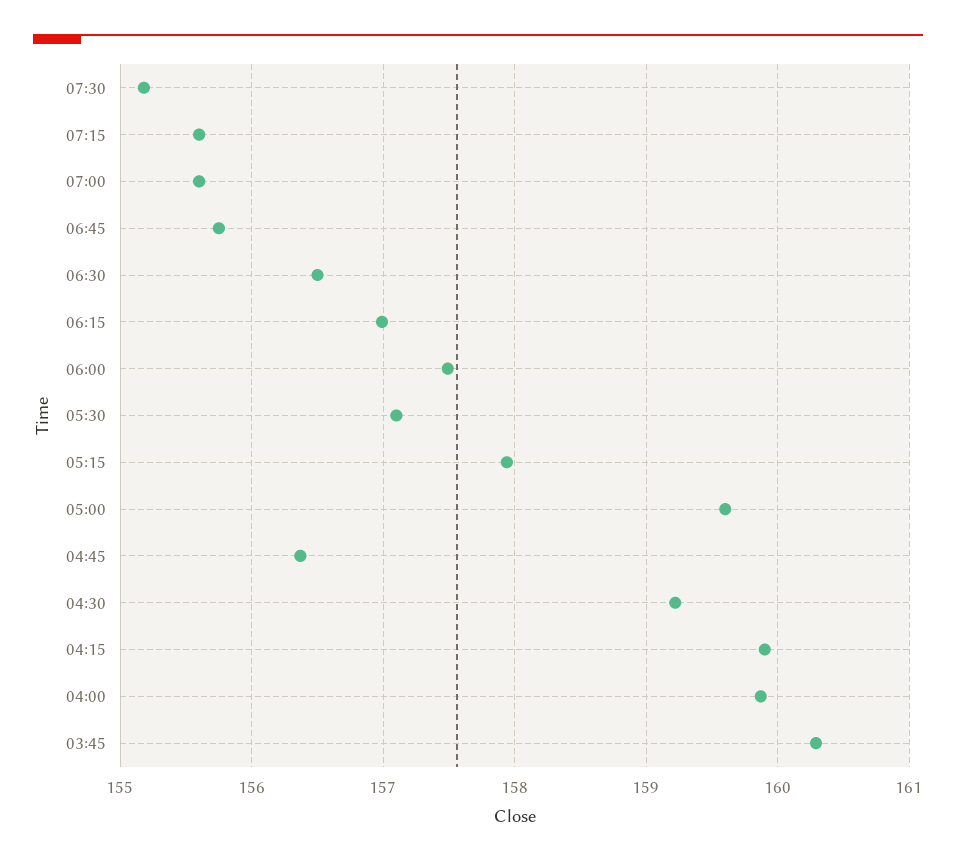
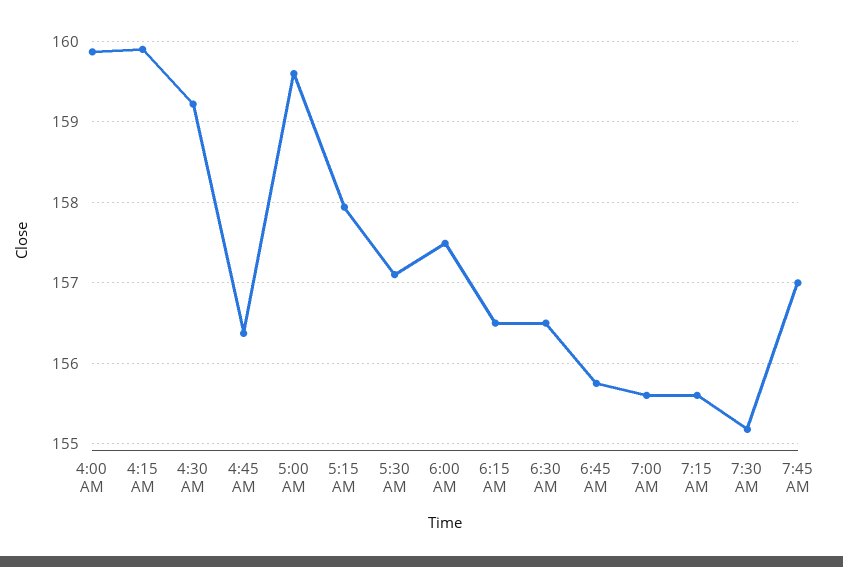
06:15: 157 -> 156.5
03:45: 160.3 -> none
7:45 AM: none -> 157

